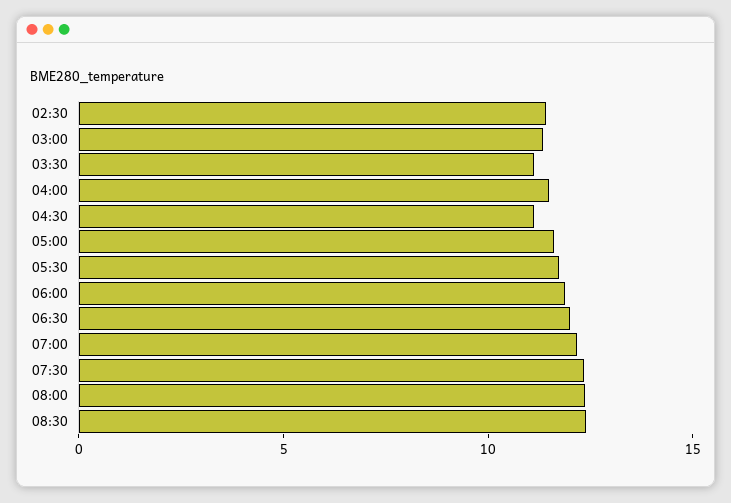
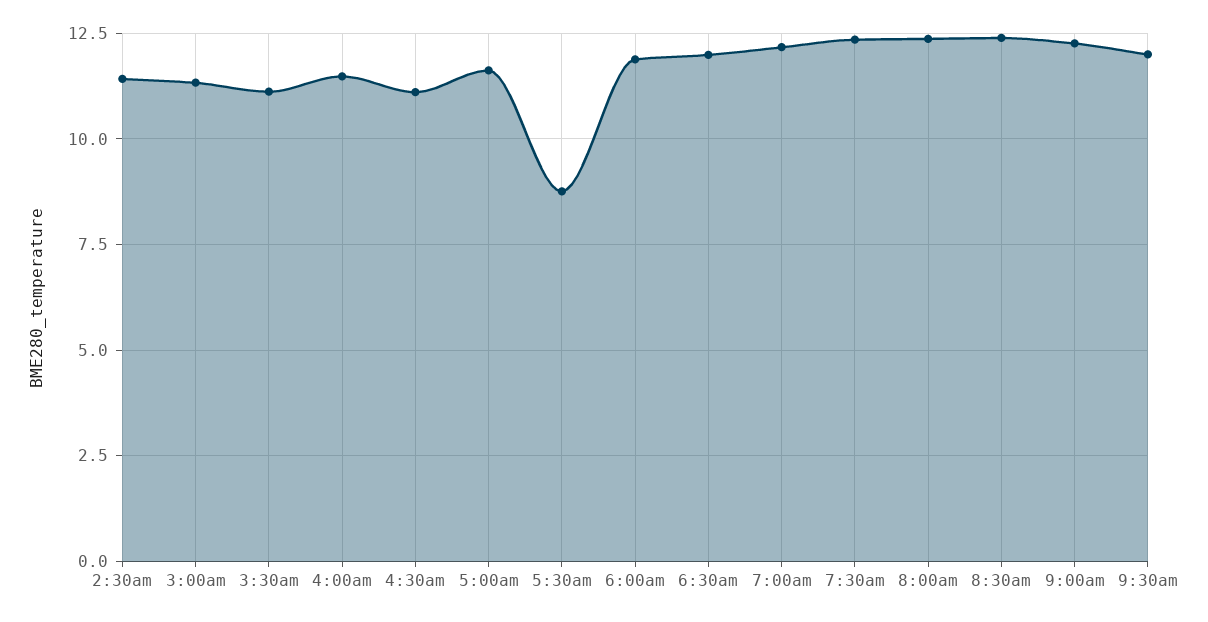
05:30: 12 -> 8.75
9:00am: none -> 12.25
9:30am: none -> 12

